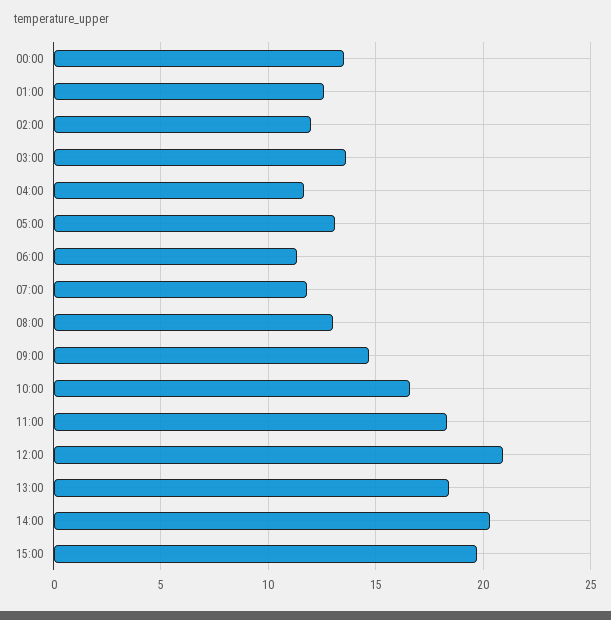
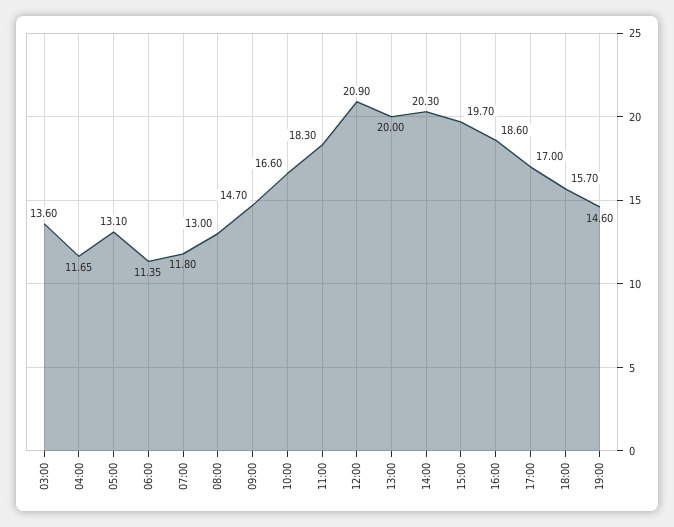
00:00: 13.5 -> none
01:00: 12.5 -> none
02:00: 12 -> none
13:00: 18.5 -> 20
16:00: none -> 18.6
17:00: none -> 17
18:00: none -> 15.7
19:00: none -> 14.6

